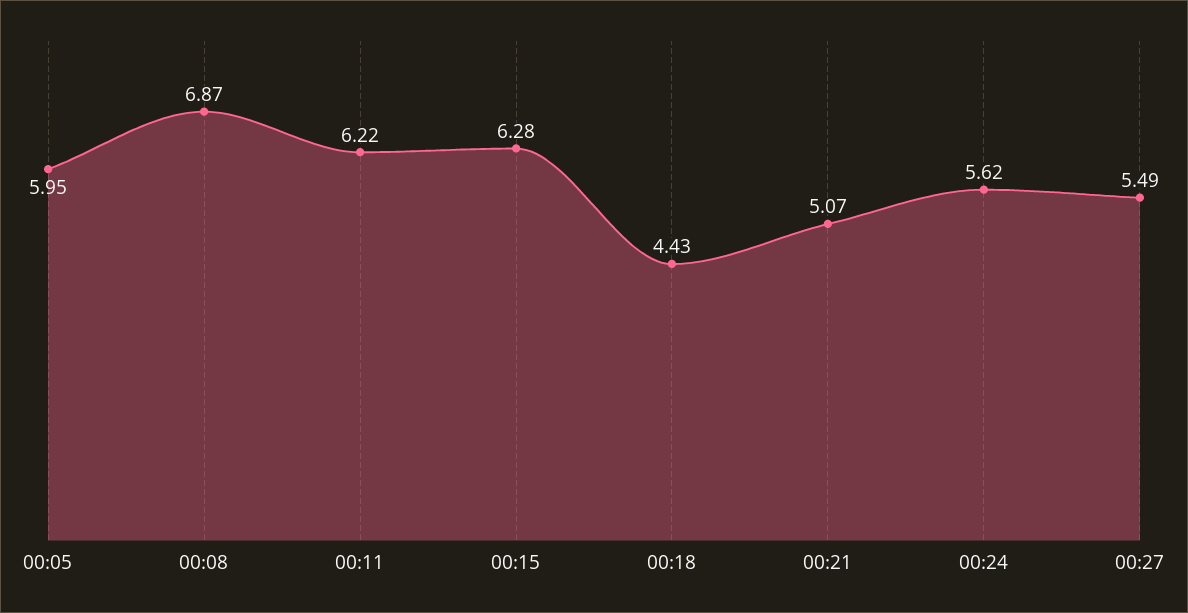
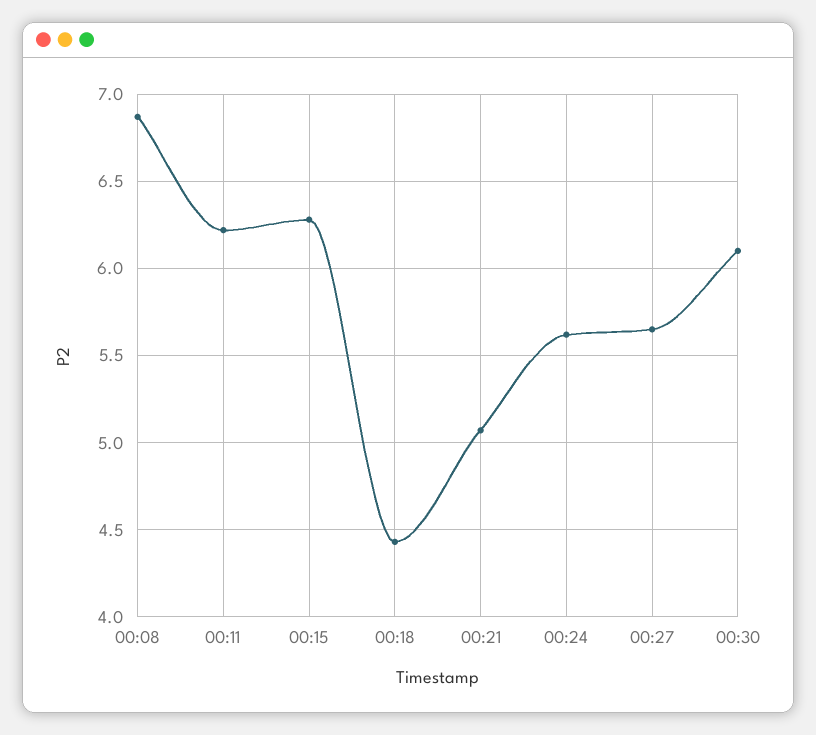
00:05: 5.95 -> none
00:27: 5.49 -> 5.65
00:30: none -> 6.1

